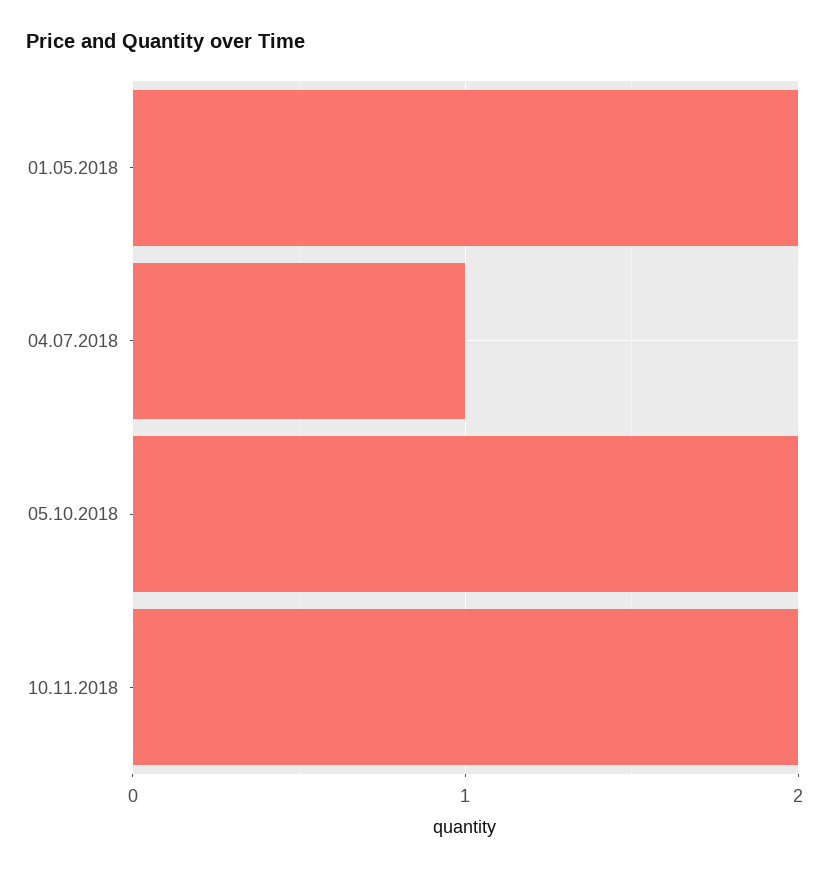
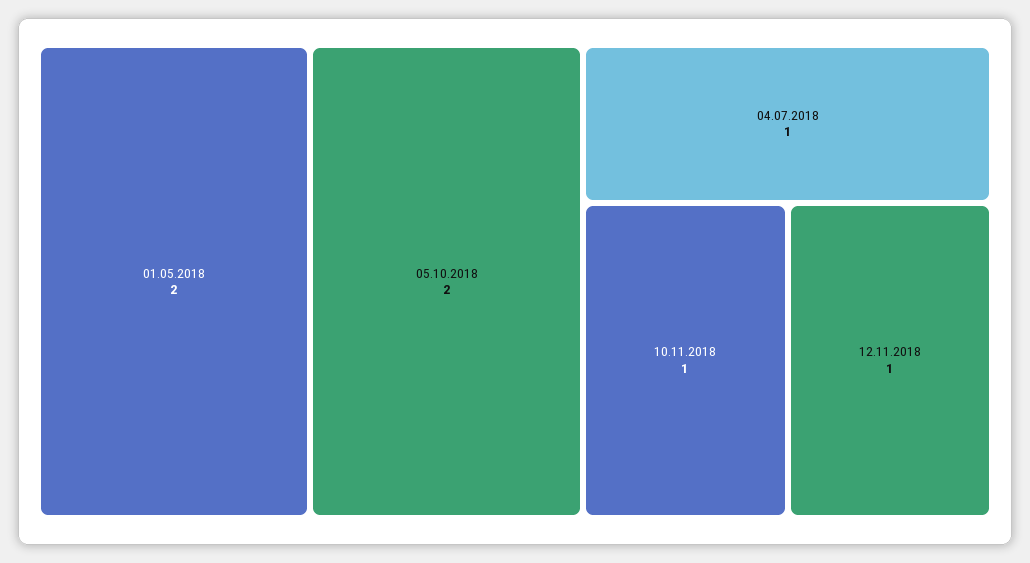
10.11.2018: 2 -> 1
12.11.2018: none -> 1

